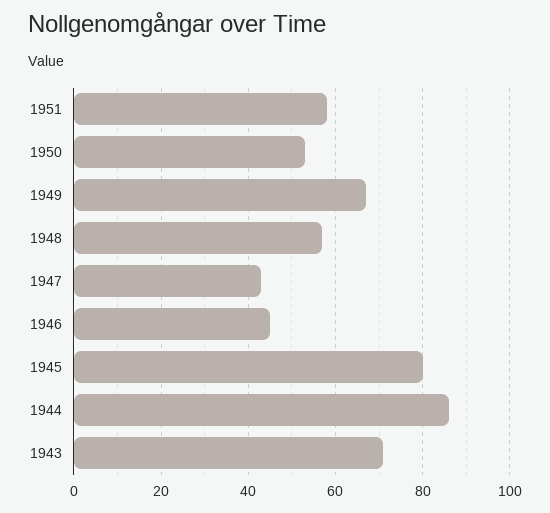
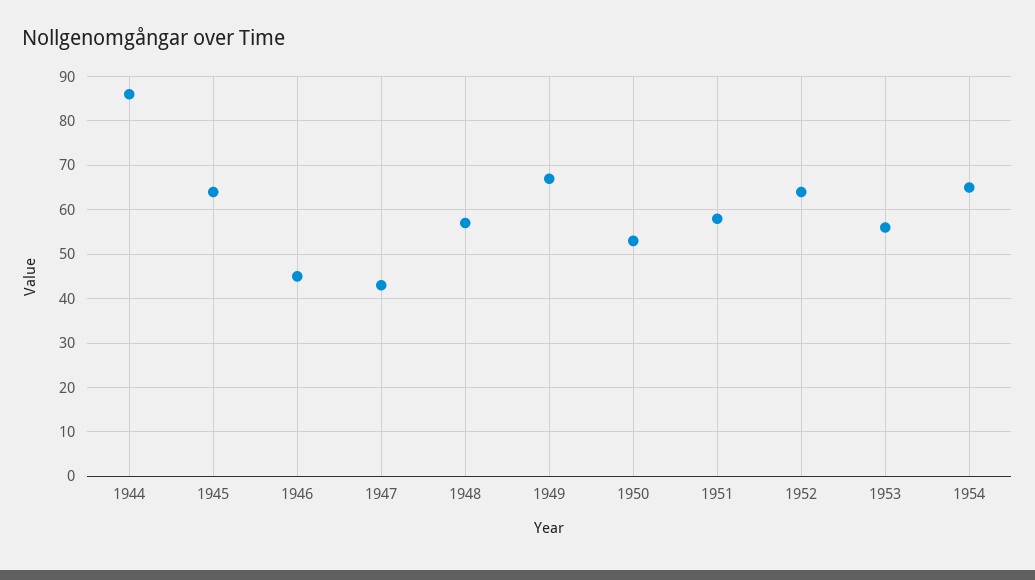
1945: 80 -> 65
1943: 70 -> none
1952: none -> 65
1953: none -> 55
1954: none -> 65

